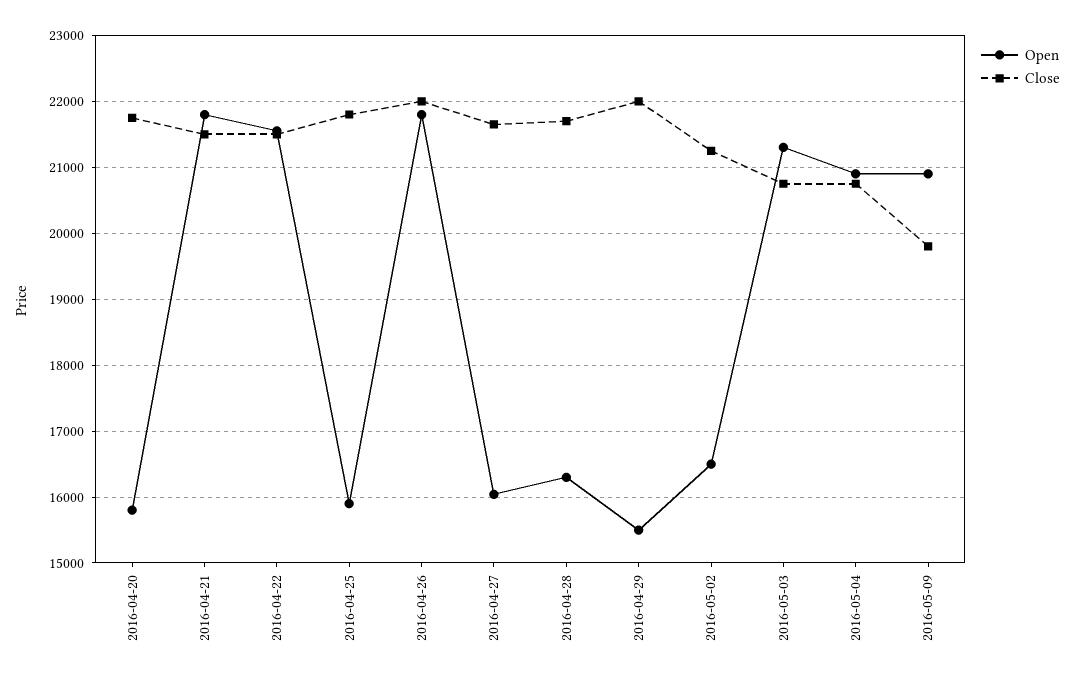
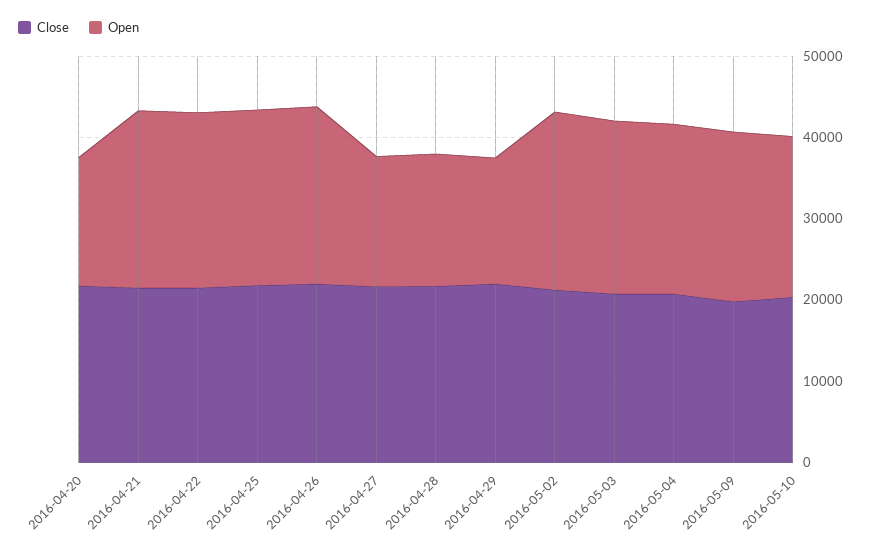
Open, 2016-04-25: 15900 -> 22000
Open, 2016-05-02: 16500 -> 22000
Close, 2016-05-10: none -> 20000
Open, 2016-05-10: none -> 20000

